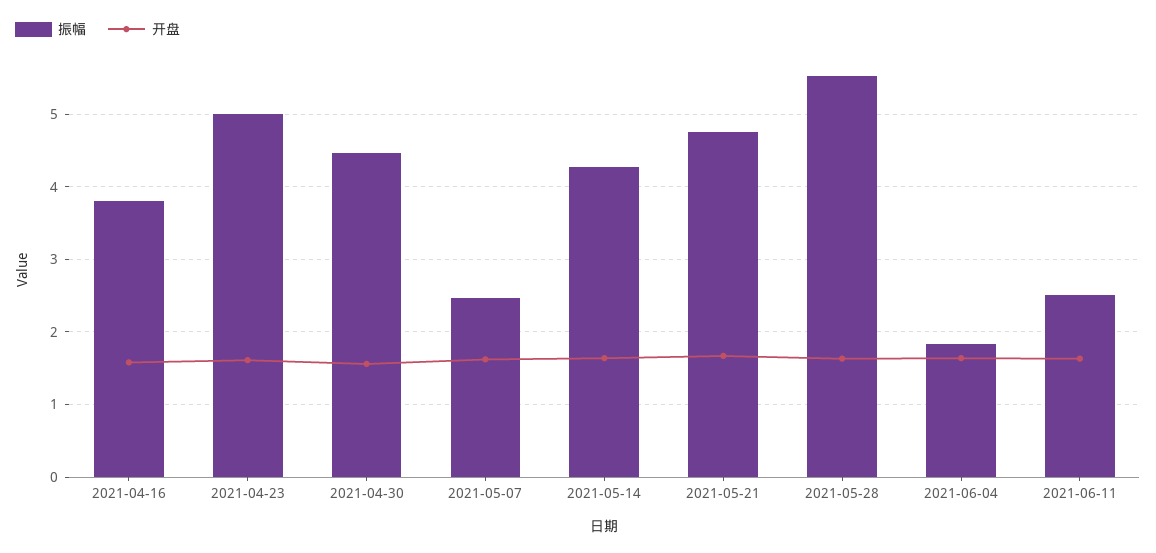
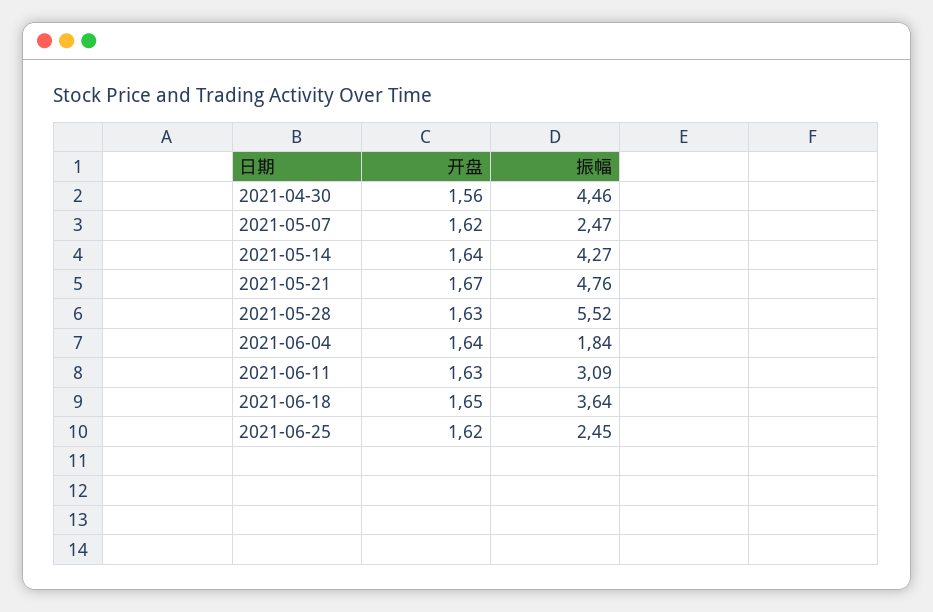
振幅, 2021-04-16: 3.8 -> none
开盘, 2021-04-16: 1.6 -> none
振幅, 2021-04-23: 5 -> none
开盘, 2021-04-23: 1.6 -> none
振幅, 2021-06-11: 2.5 -> 3.09
开盘, 2021-06-18: none -> 1.65
振幅, 2021-06-18: none -> 3.64
开盘, 2021-06-25: none -> 1.62
振幅, 2021-06-25: none -> 2.45

